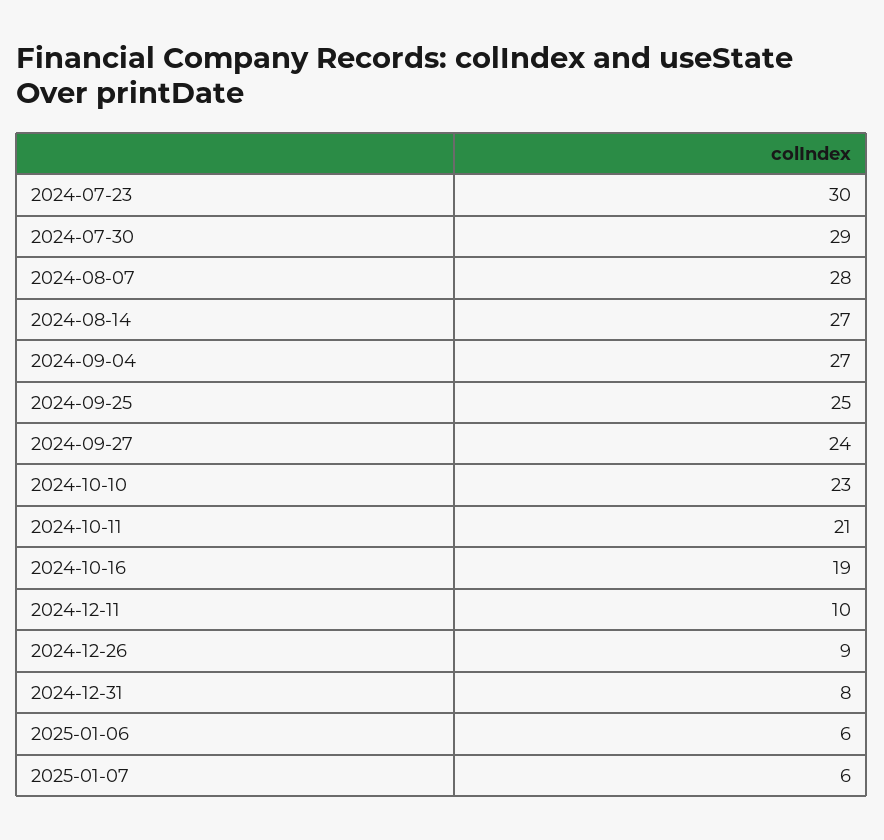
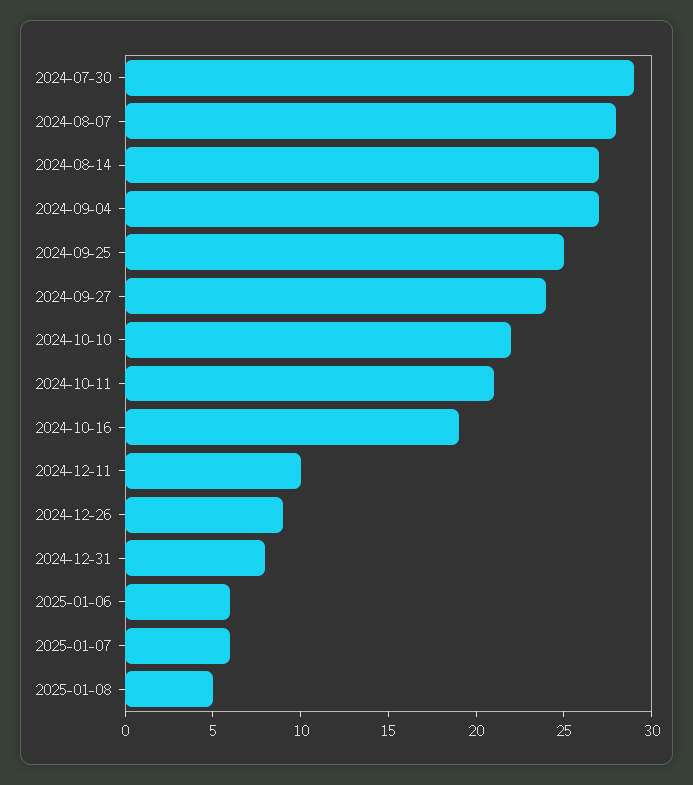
2024-07-23: 30 -> none
2024-10-10: 23 -> 22
2025-01-08: none -> 5

